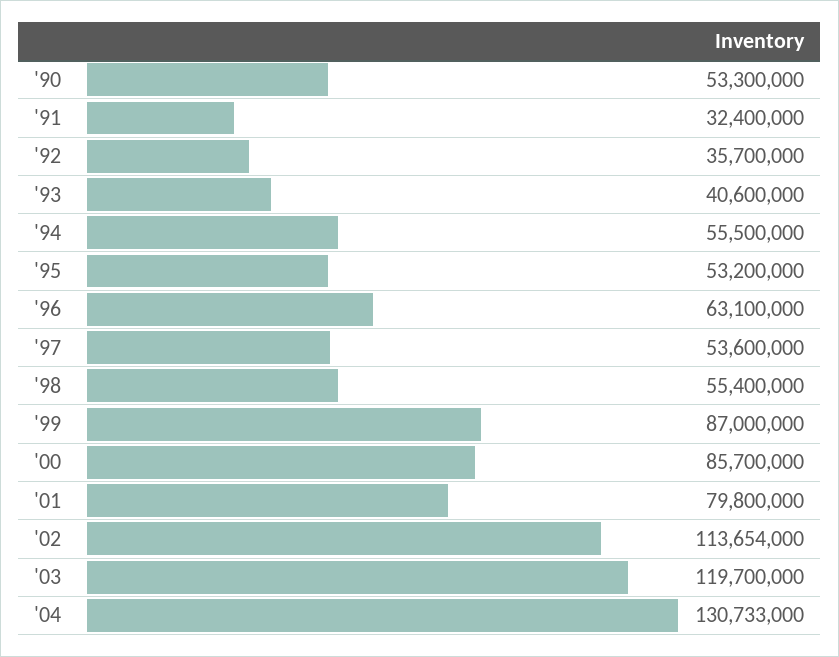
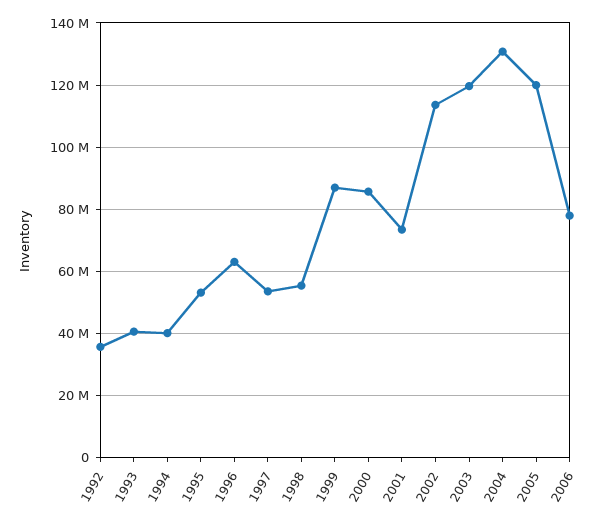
'90: 53300000 -> none
'91: 32400000 -> none
'94: 55500000 -> 40000000
'01: 79800000 -> 74000000
2005: none -> 120000000
2006: none -> 78000000

